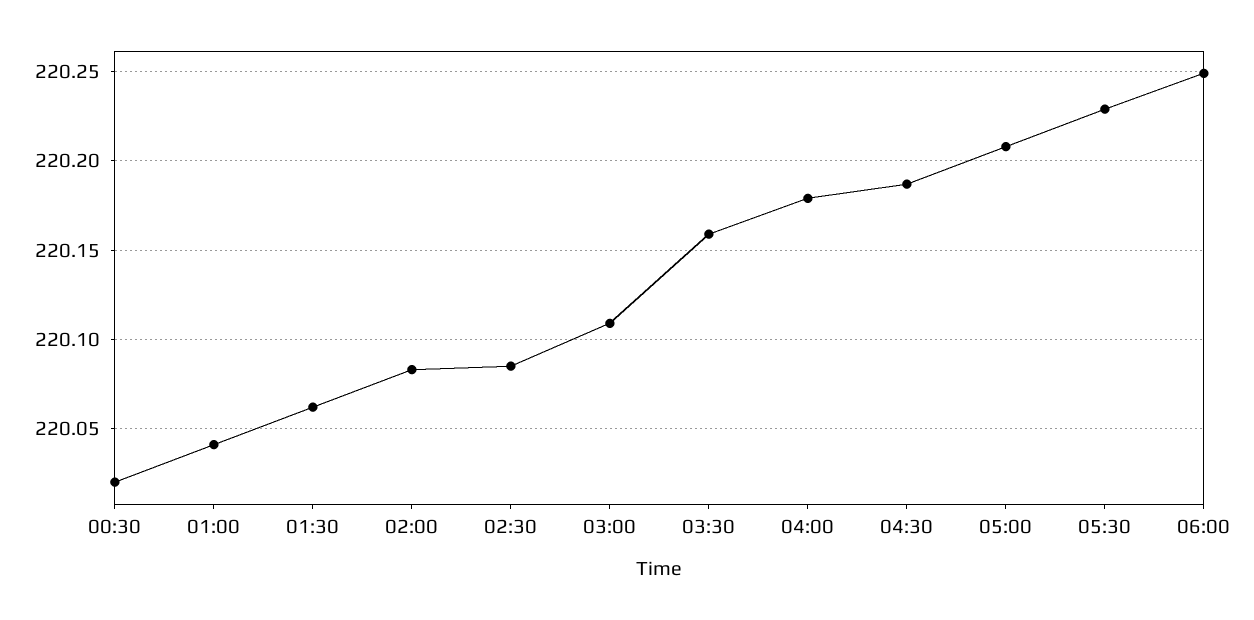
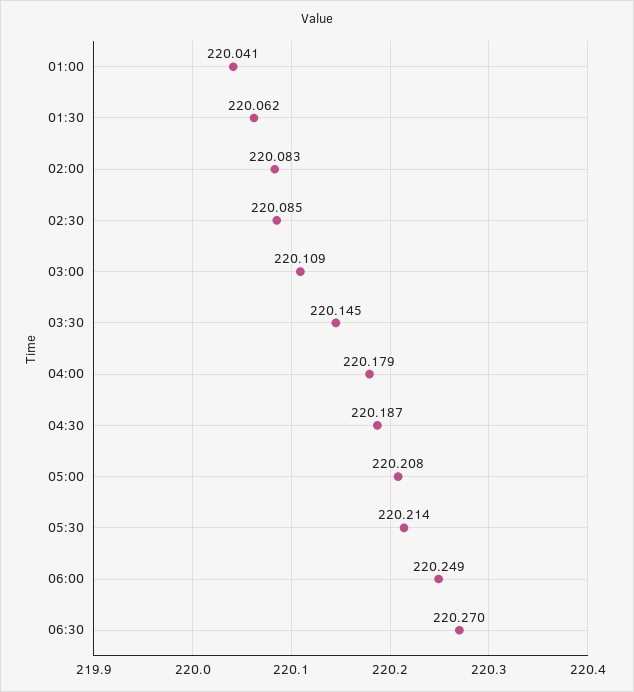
00:30: 220.02 -> none
03:30: 220.16 -> 220.145
05:30: 220.23 -> 220.214
06:30: none -> 220.27

